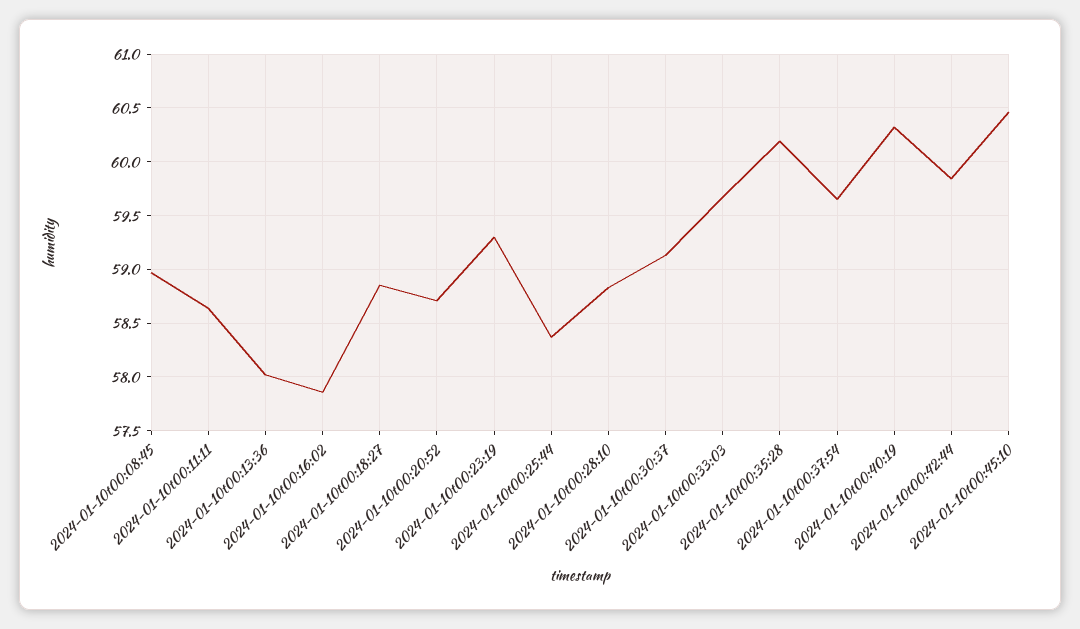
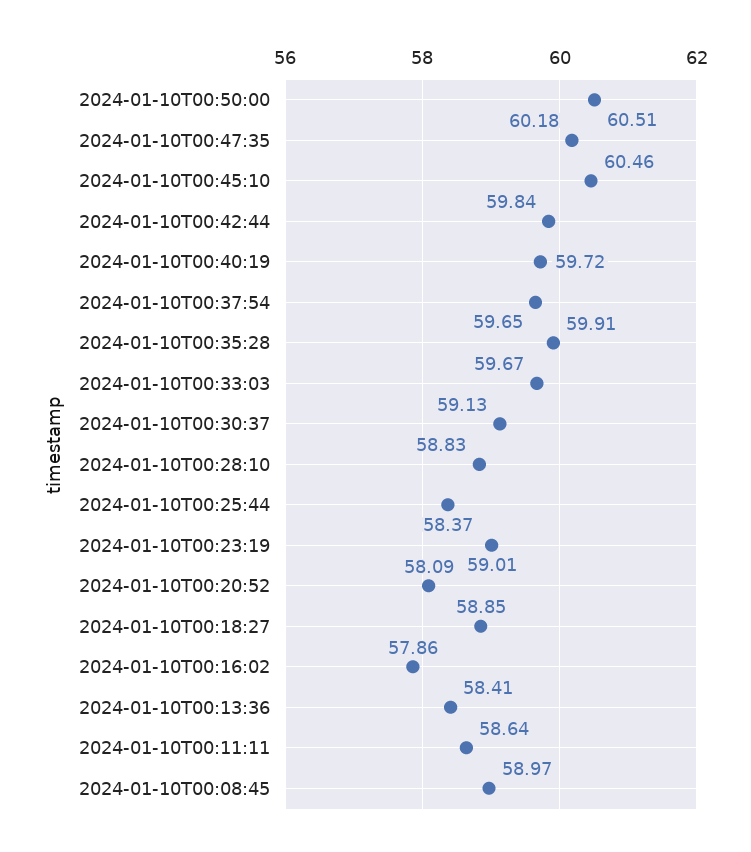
2024-01-10t00:13:36: 58 -> 58.41
2024-01-10t00:20:52: 58.7 -> 58.09
2024-01-10t00:23:19: 59.3 -> 59.01
2024-01-10t00:35:28: 60.2 -> 59.91
2024-01-10t00:40:19: 60.3 -> 59.72
2024-01-10T00:50:00: none -> 60.51
2024-01-10T00:47:35: none -> 60.18

